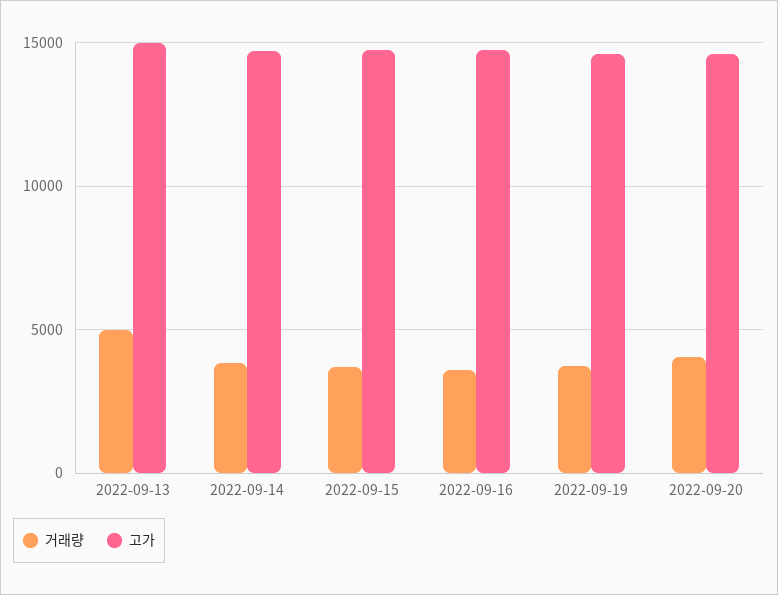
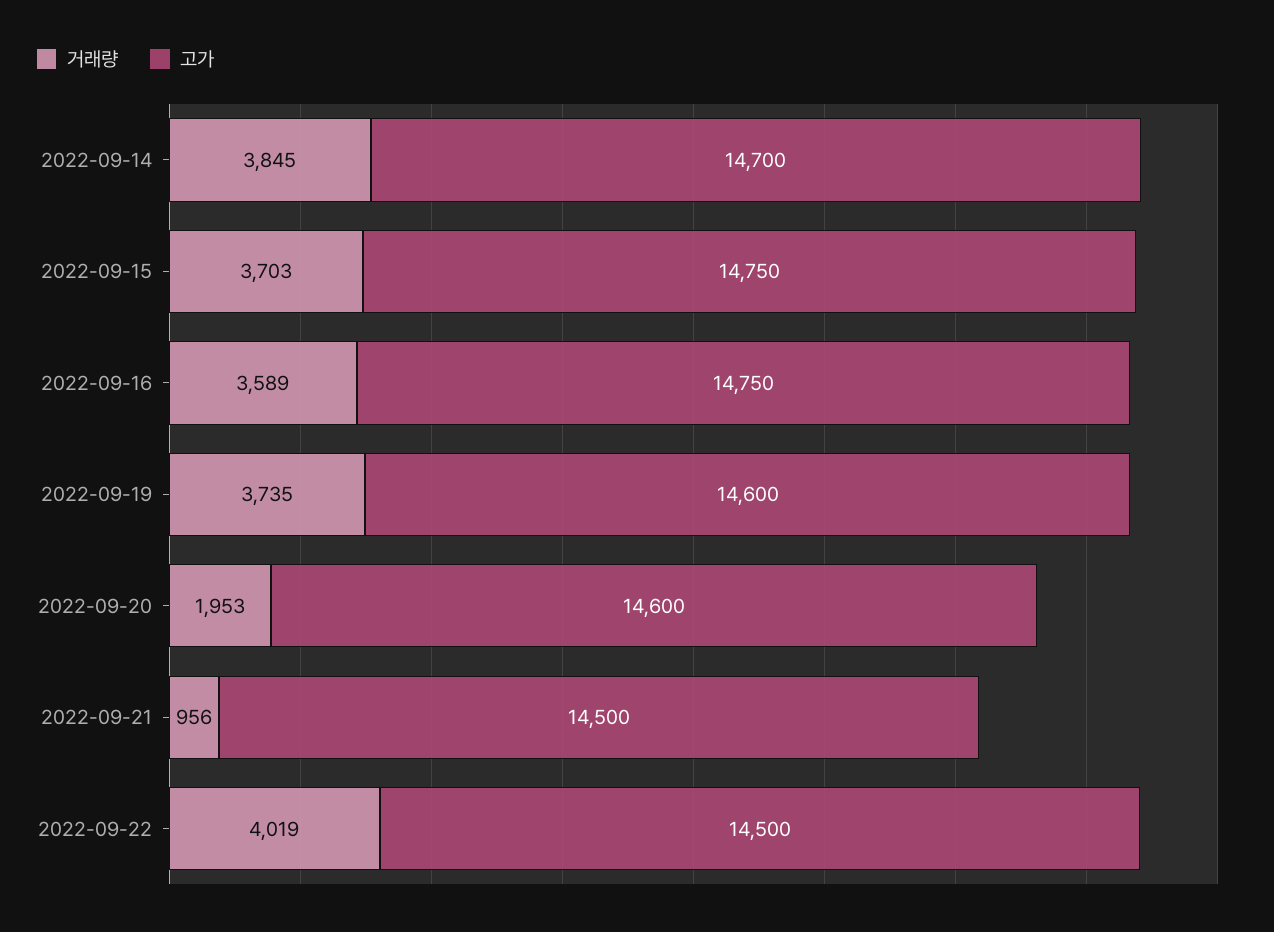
거래량, 2022-09-13: 5000 -> none
고가, 2022-09-13: 15000 -> none
거래량, 2022-09-20: 4000 -> 1953
거래량, 2022-09-21: none -> 956
고가, 2022-09-21: none -> 14500
거래량, 2022-09-22: none -> 4019
고가, 2022-09-22: none -> 14500

